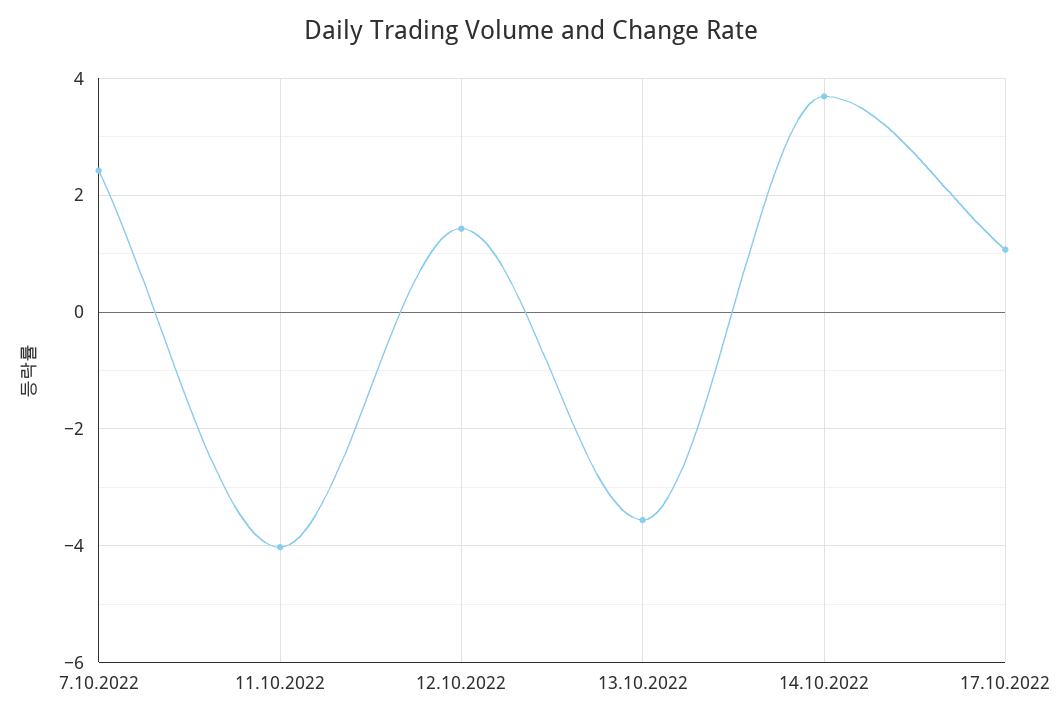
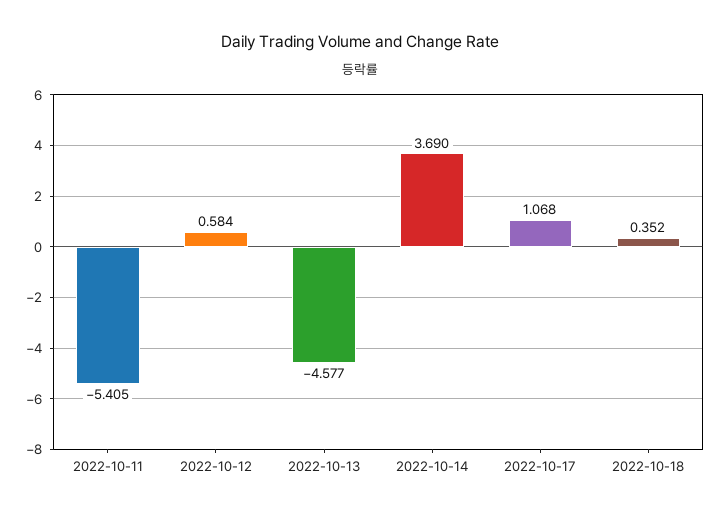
7.10.2022: 2.4 -> none
11.10.2022: -4 -> -5.405
12.10.2022: 1.4 -> 0.584
13.10.2022: -3.6 -> -4.577
2022-10-18: none -> 0.352

